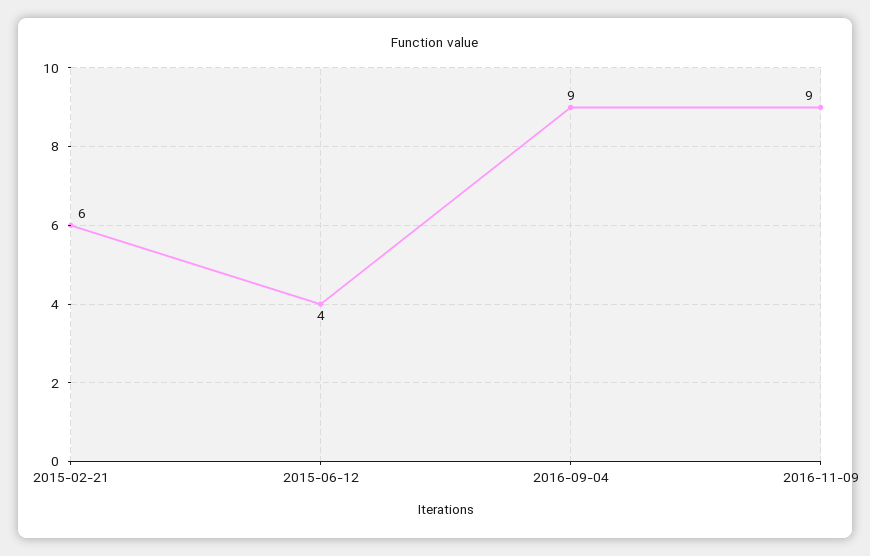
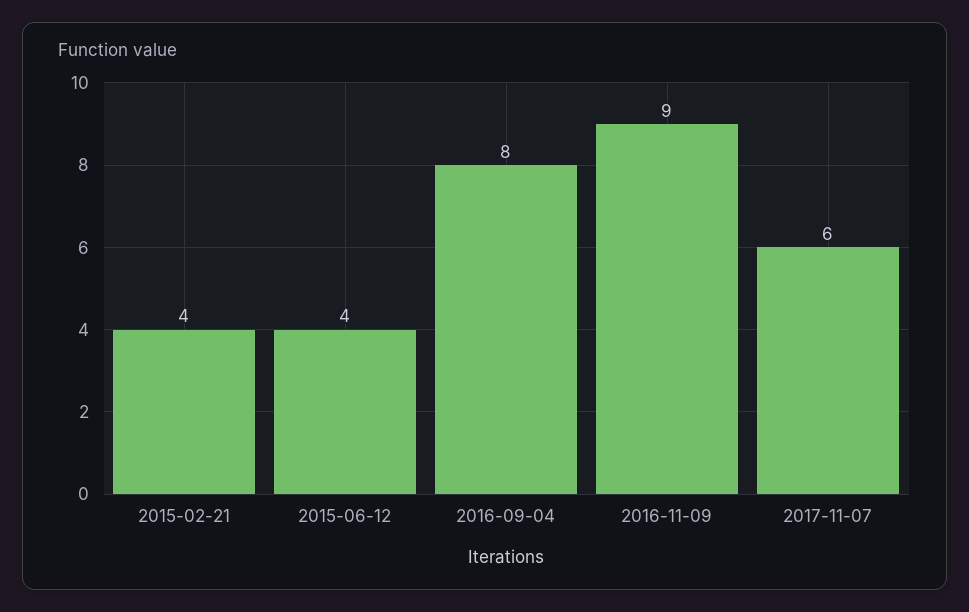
2015-02-21: 6 -> 4
2016-09-04: 9 -> 8
2017-11-07: none -> 6

